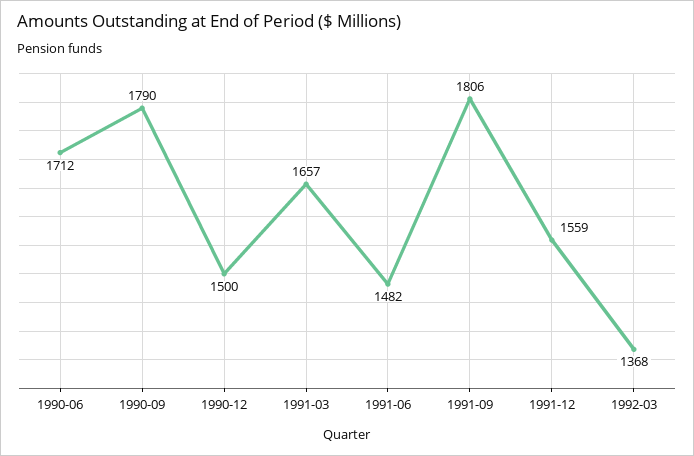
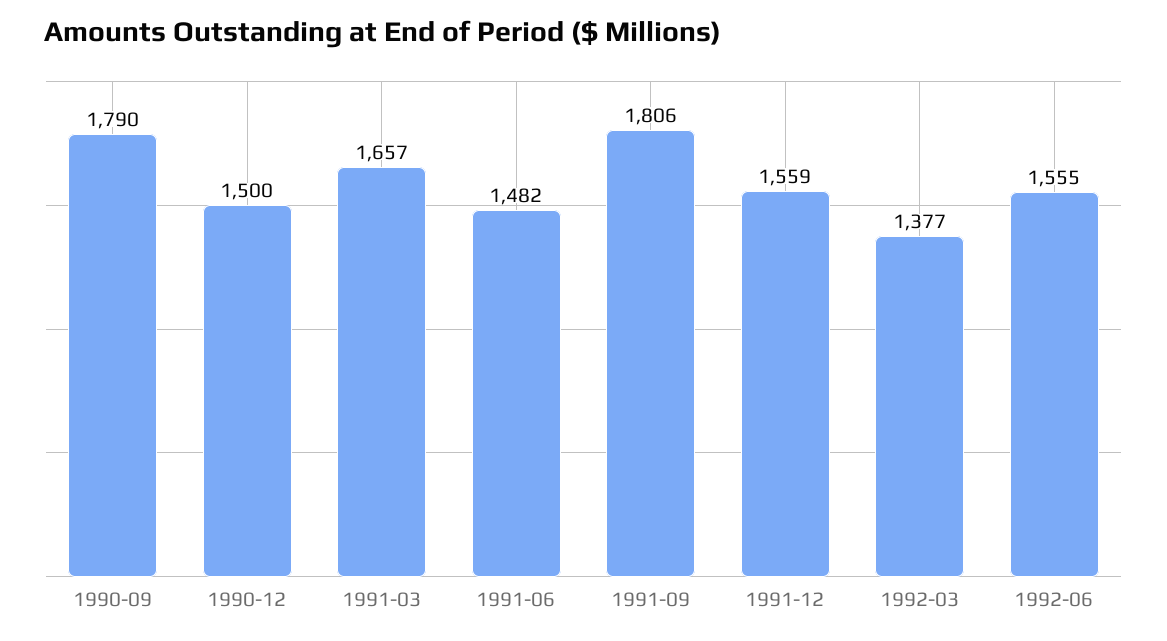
1990-06: 1712 -> none
1992-03: 1368 -> 1377
1992-06: none -> 1555

